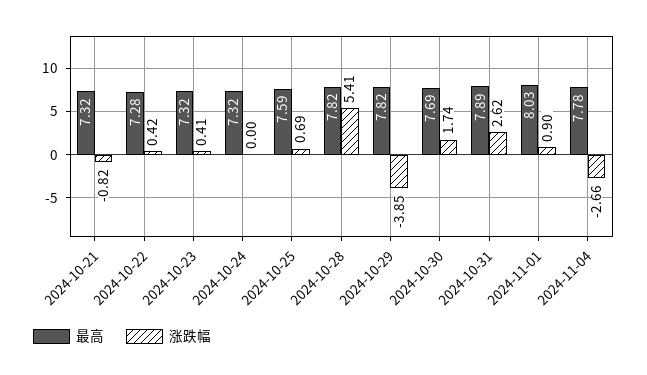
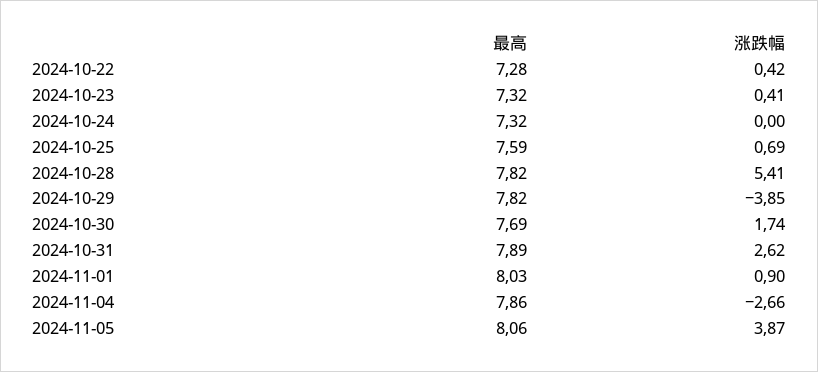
最高, 2024-10-21: 7.32 -> none
涨跌幅, 2024-10-21: -0.82 -> none
最高, 2024-11-04: 7.78 -> 7.86
最高, 2024-11-05: none -> 8.06
涨跌幅, 2024-11-05: none -> 3.87

